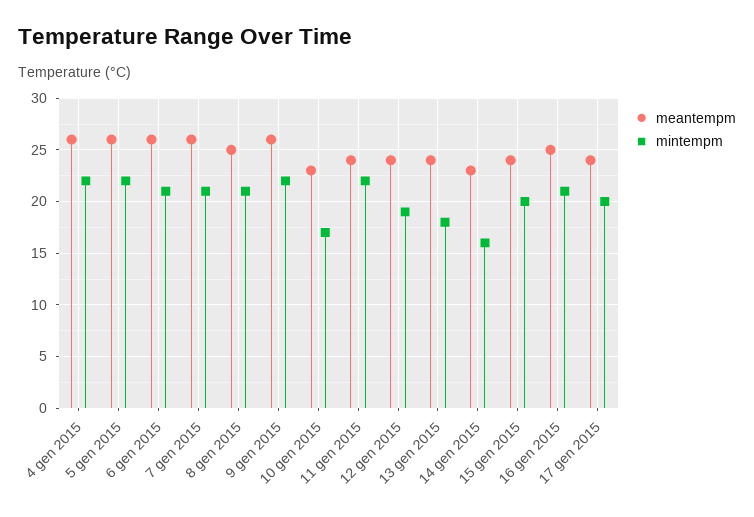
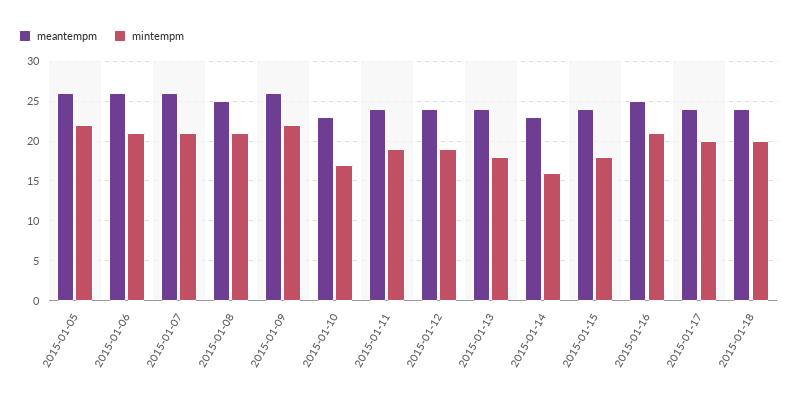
meantempm, 4 gen 2015: 26 -> none
mintempm, 4 gen 2015: 22 -> none
mintempm, 11 gen 2015: 22 -> 19
mintempm, 15 gen 2015: 20 -> 18
meantempm, 2015-01-18: none -> 24
mintempm, 2015-01-18: none -> 20

